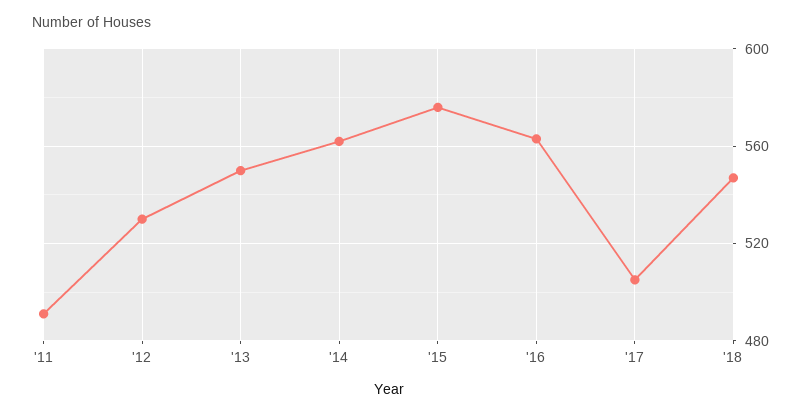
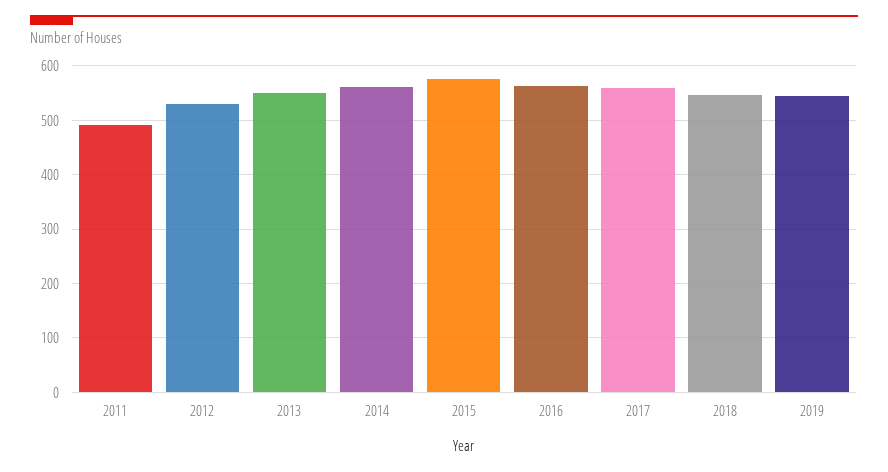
'17: 505 -> 560
2019: none -> 540

